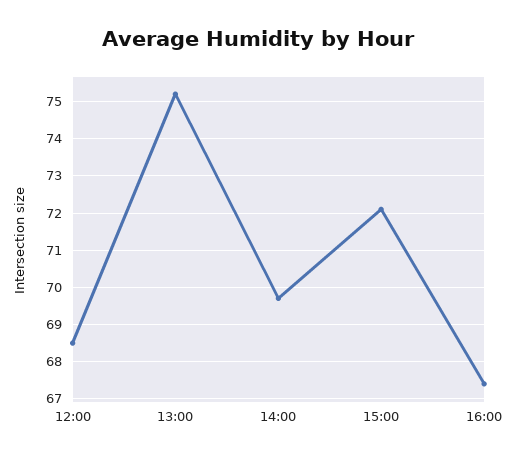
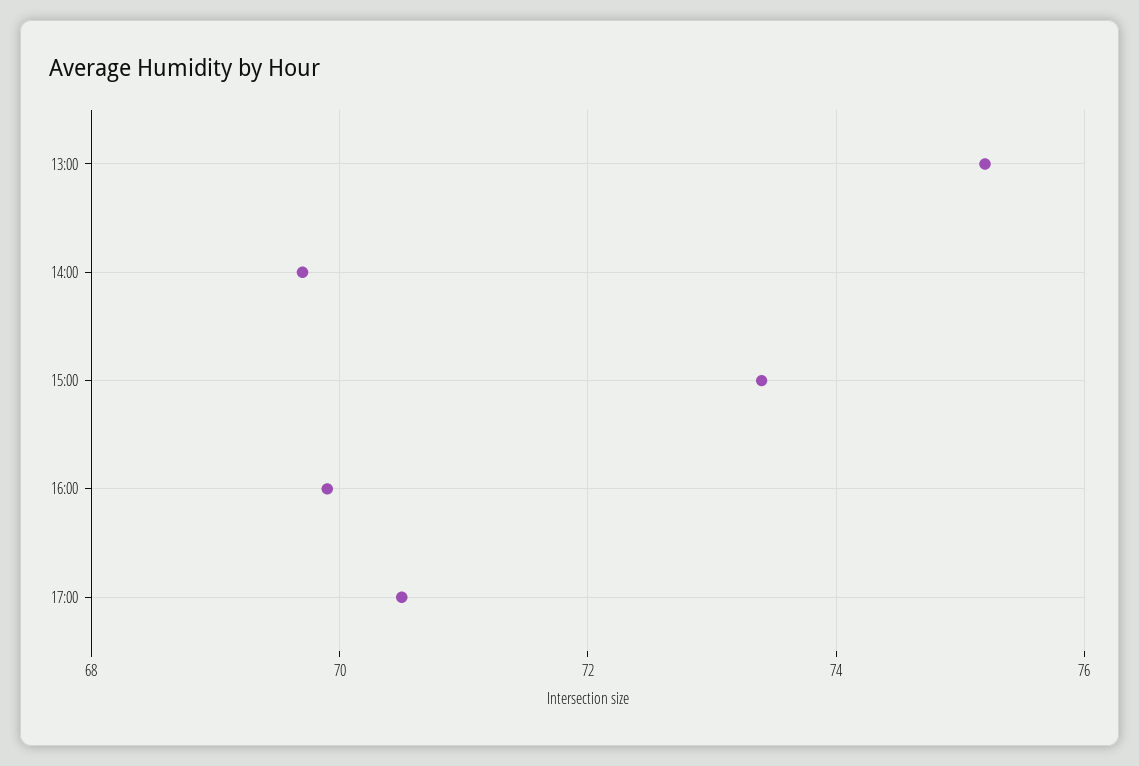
12:00: 68.5 -> none
15:00: 72 -> 73.5
16:00: 67.5 -> 70
17:00: none -> 70.5

